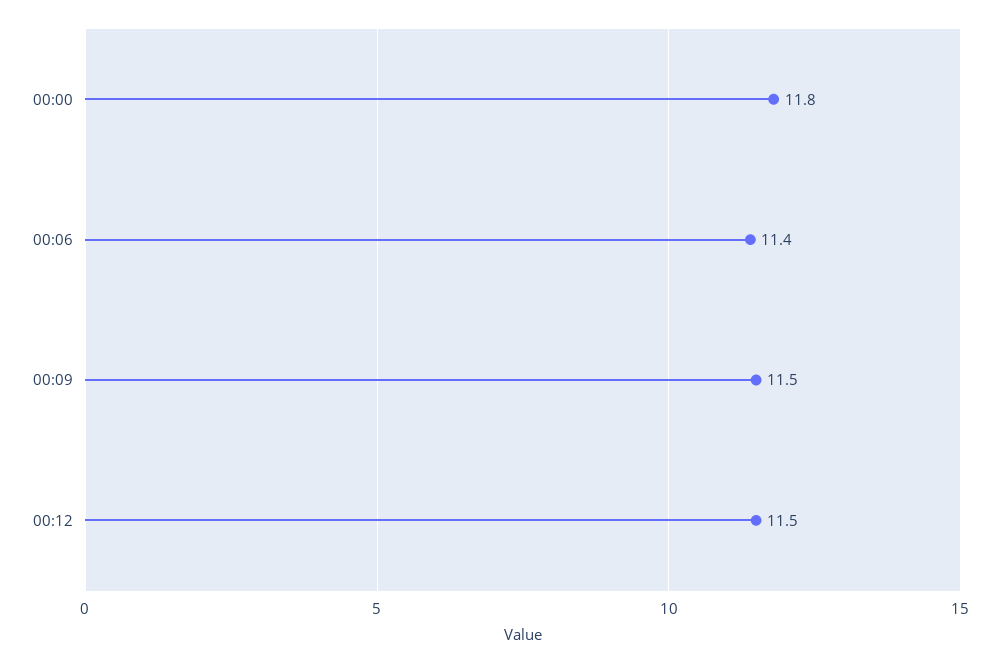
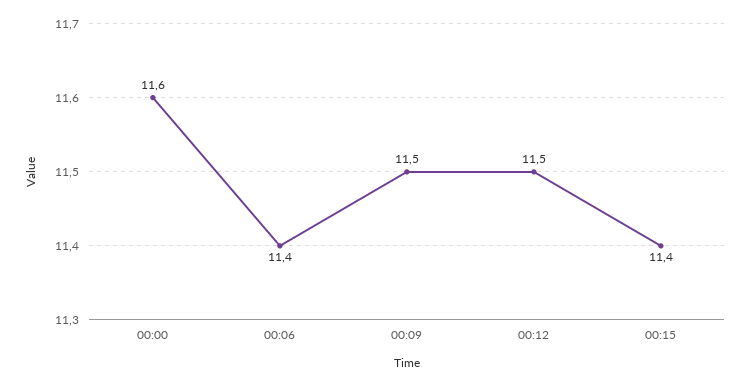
00:00: 11.8 -> 11.6
00:15: none -> 11.4

